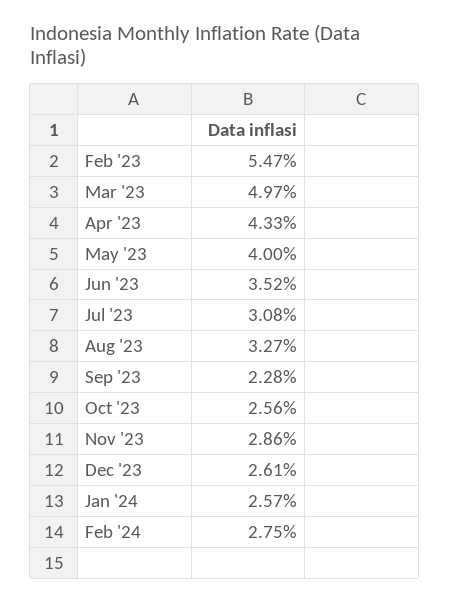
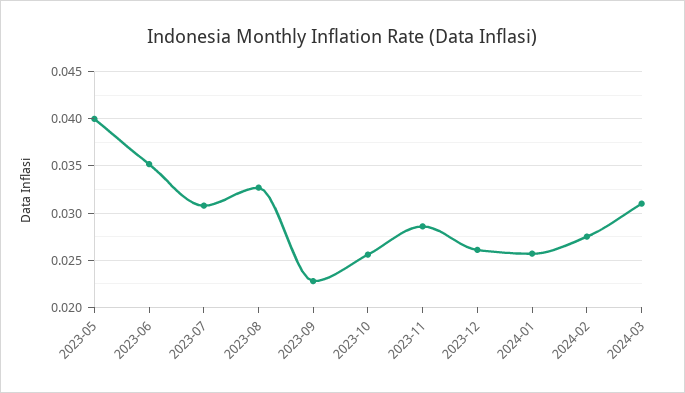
Feb '23: 0.0547 -> none
Mar '23: 0.0497 -> none
Apr '23: 0.0433 -> none
2024-03: none -> 0.031

